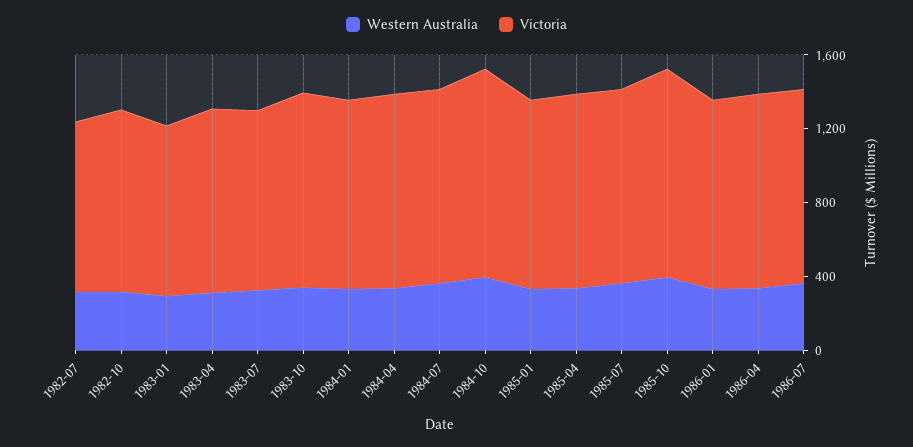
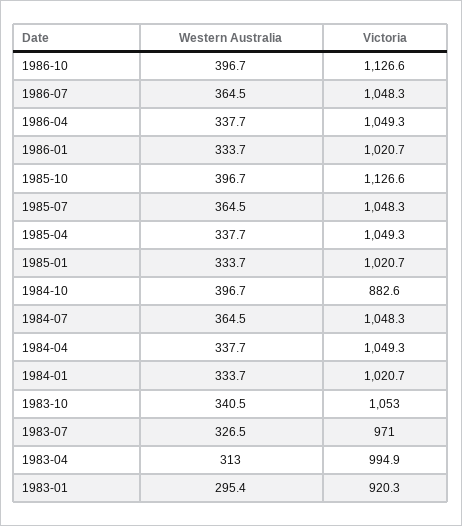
Western Australia, 1982-07: 300 -> none
Victoria, 1982-07: 900 -> none
Western Australia, 1982-10: 300 -> none
Victoria, 1982-10: 1000 -> none
Victoria, 1984-10: 1100 -> 882.6
Western Australia, 1986-10: none -> 396.7
Victoria, 1986-10: none -> 1126.6

